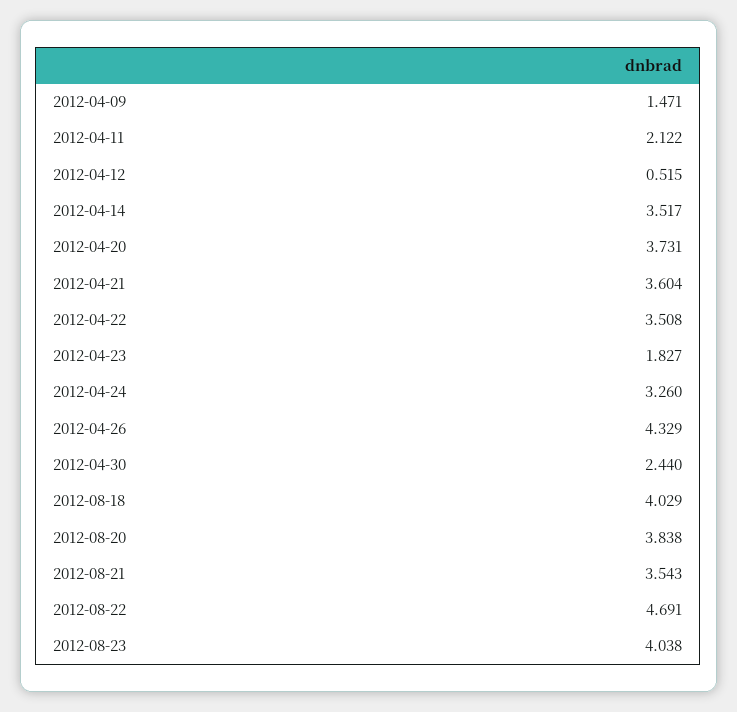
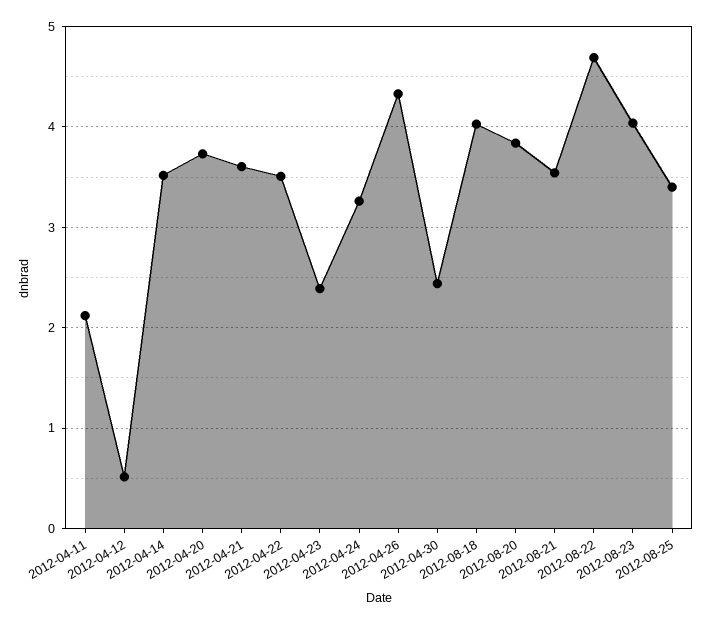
2012-04-09: 1.471 -> none
2012-04-23: 1.827 -> 2.4
2012-08-25: none -> 3.4

